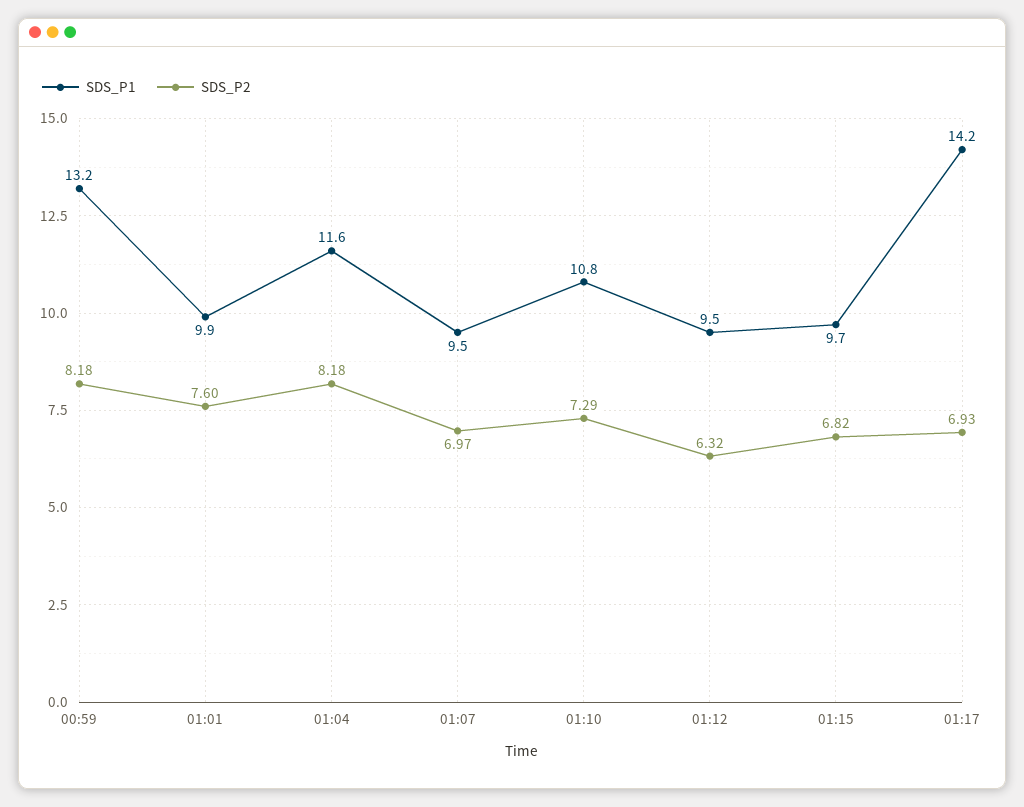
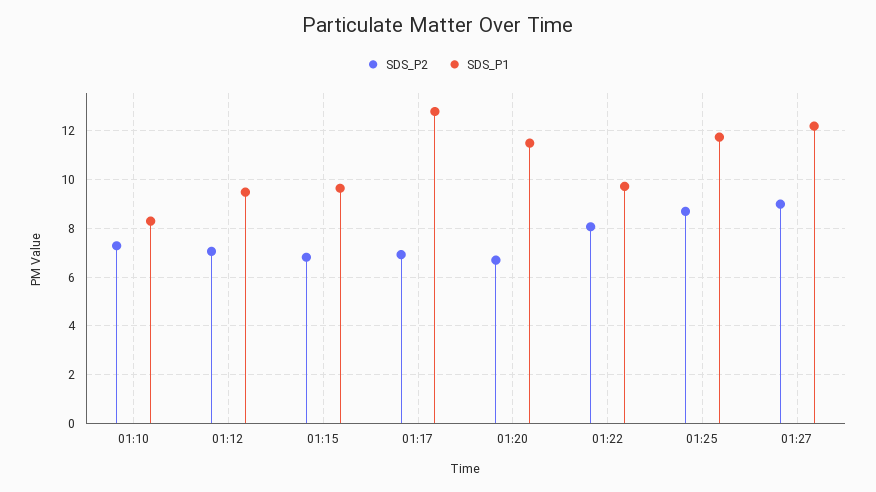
SDS_P1, 00:59: 13.2 -> none
SDS_P2, 00:59: 8.18 -> none
SDS_P1, 01:01: 9.9 -> none
SDS_P2, 01:01: 7.6 -> none
SDS_P1, 01:04: 11.6 -> none
SDS_P2, 01:04: 8.18 -> none
SDS_P1, 01:07: 9.5 -> none
SDS_P2, 01:07: 6.97 -> none
SDS_P1, 01:10: 10.8 -> 8.25
SDS_P2, 01:12: 6.32 -> 7
SDS_P1, 01:17: 14.2 -> 12.75
SDS_P2, 01:20: none -> 6.75
SDS_P1, 01:20: none -> 11.5
SDS_P2, 01:22: none -> 8
SDS_P1, 01:22: none -> 9.75
SDS_P2, 01:25: none -> 8.75
SDS_P1, 01:25: none -> 11.75
SDS_P2, 01:27: none -> 9
SDS_P1, 01:27: none -> 12.25

